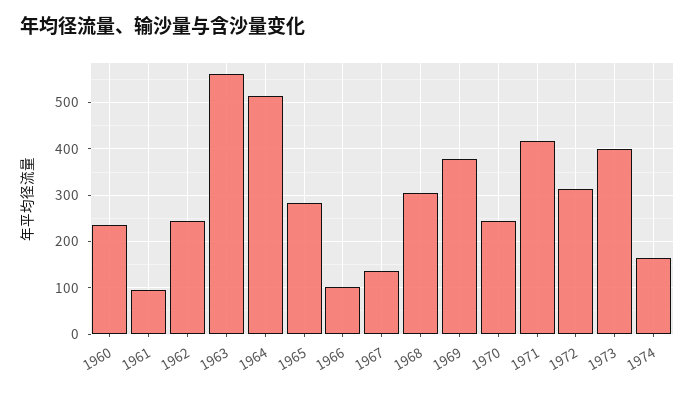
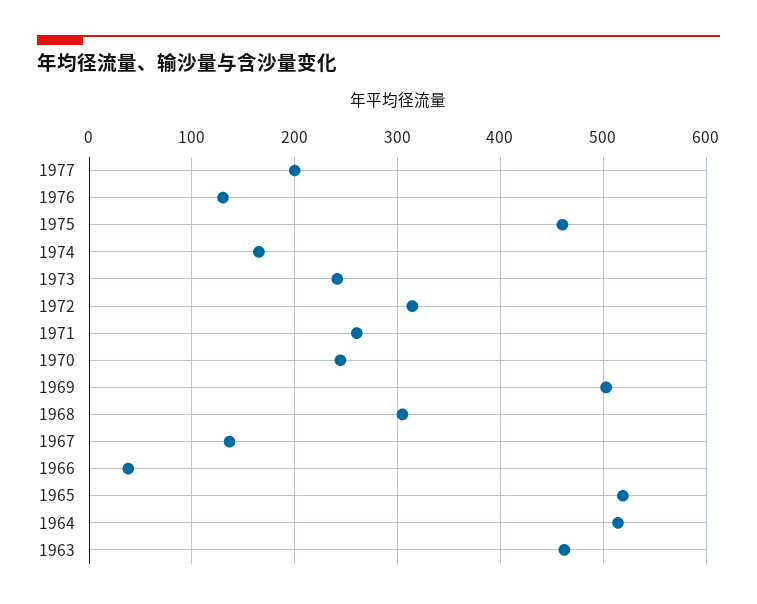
1960: 240 -> none
1961: 100 -> none
1962: 240 -> none
1963: 560 -> 460
1965: 280 -> 520
1966: 100 -> 40
1969: 380 -> 500
1971: 420 -> 260
1973: 400 -> 240
1977: none -> 200
1976: none -> 130
1975: none -> 460

